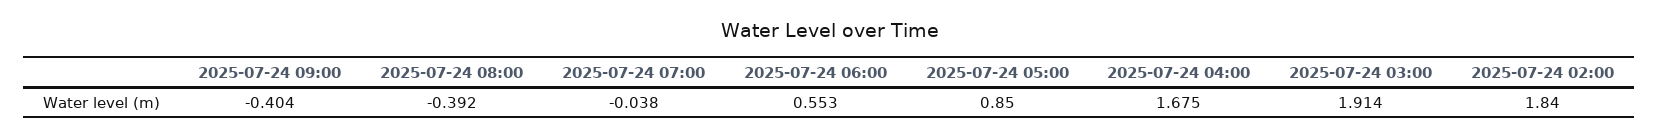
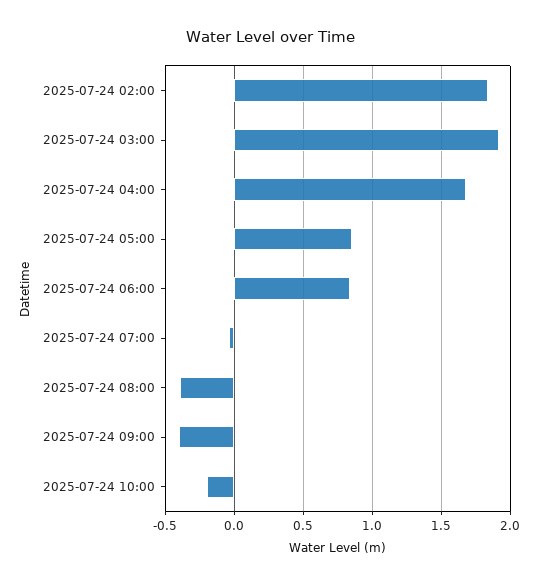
2025-07-24 06:00: 0.553 -> 0.85
2025-07-24 10:00: none -> -0.2

